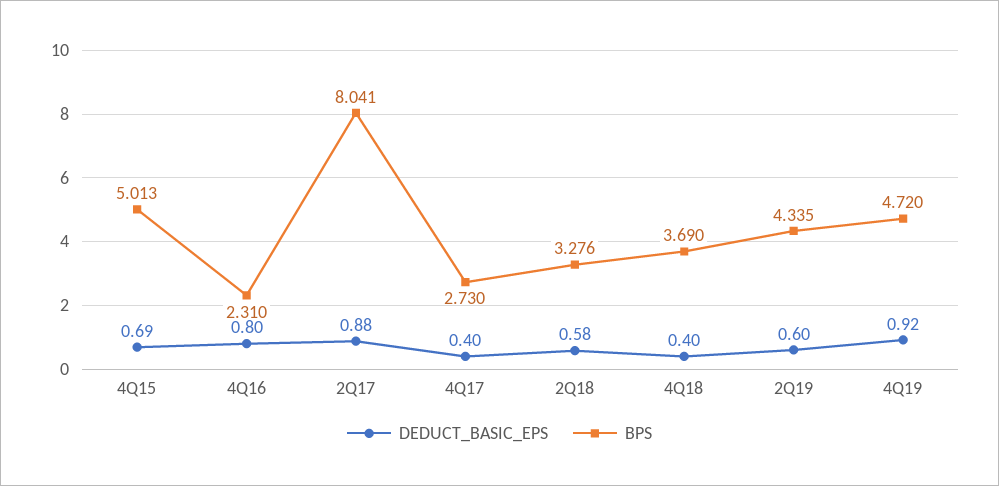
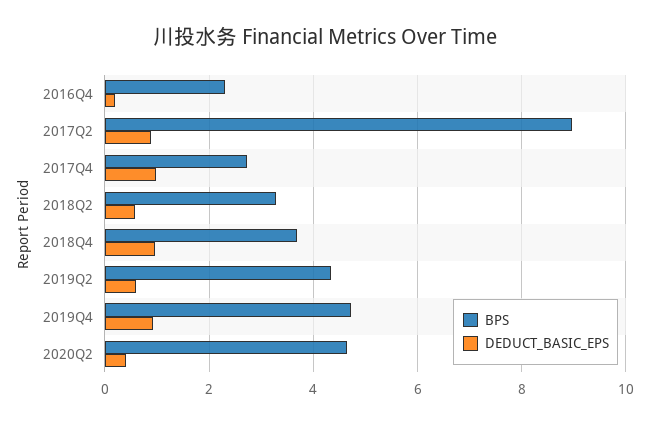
DEDUCT_BASIC_EPS, 4Q15: 0.69 -> none
BPS, 4Q15: 5.013 -> none
DEDUCT_BASIC_EPS, 4Q16: 0.8 -> 0.2
BPS, 2Q17: 8.041 -> 9
DEDUCT_BASIC_EPS, 4Q17: 0.4 -> 1
DEDUCT_BASIC_EPS, 4Q18: 0.4 -> 1
BPS, 2020Q2: none -> 4.6
DEDUCT_BASIC_EPS, 2020Q2: none -> 0.4

